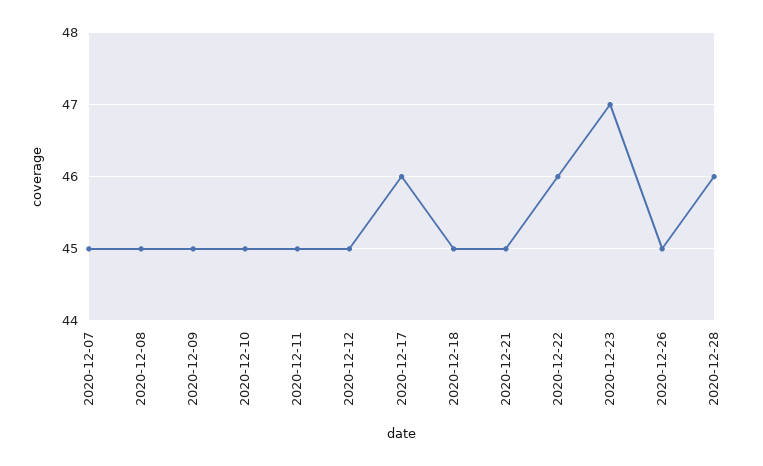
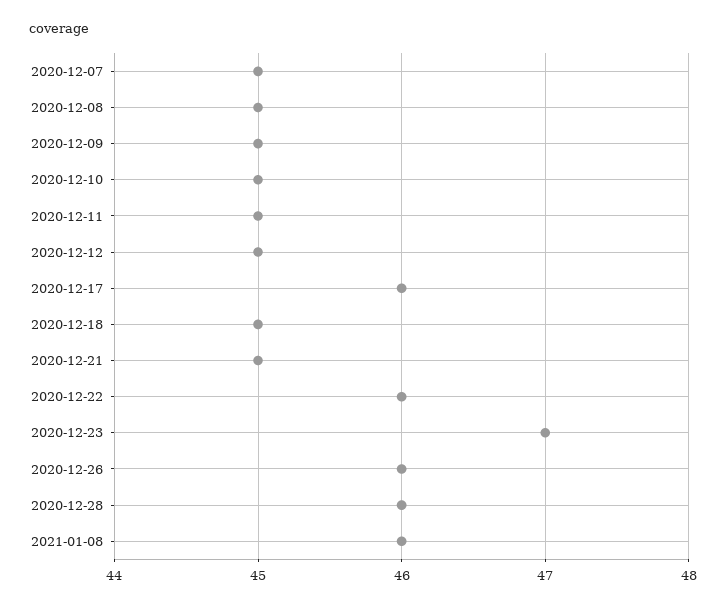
2020-12-26: 45 -> 46
2021-01-08: none -> 46

